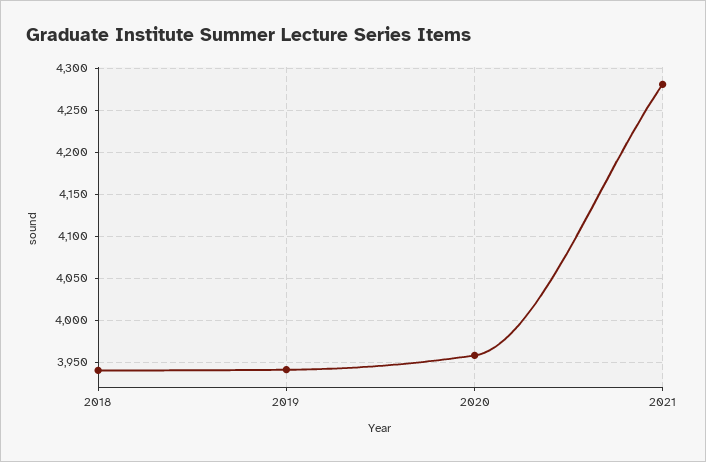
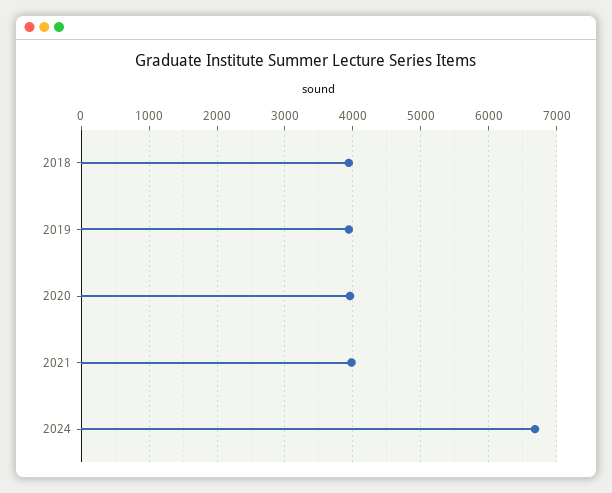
2021: 4280 -> 4000
2024: none -> 6700

